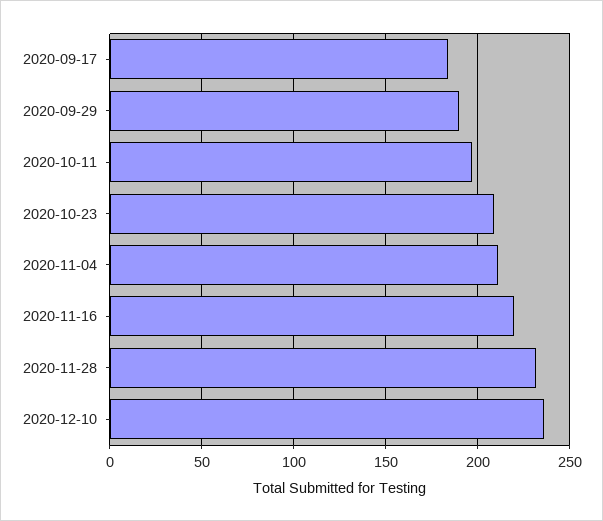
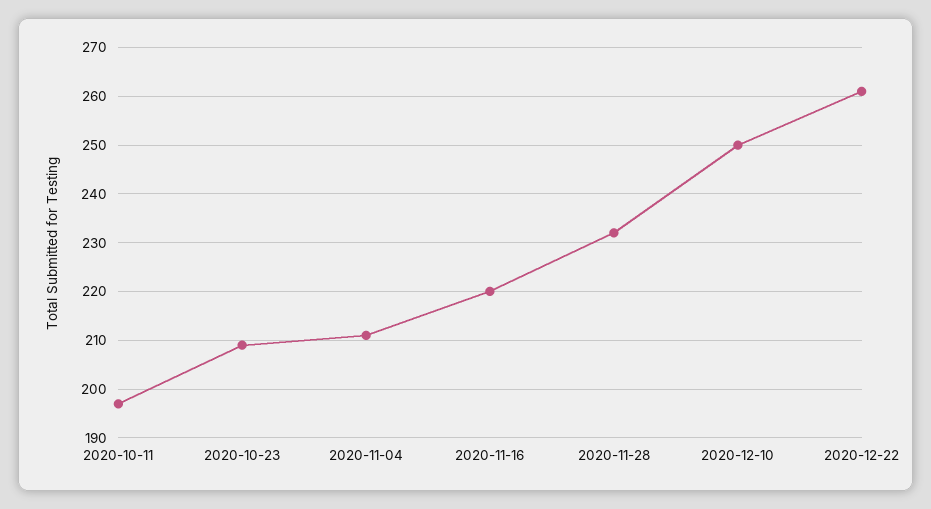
2020-09-17: 185 -> none
2020-09-29: 190 -> none
2020-12-10: 235 -> 250
2020-12-22: none -> 260

